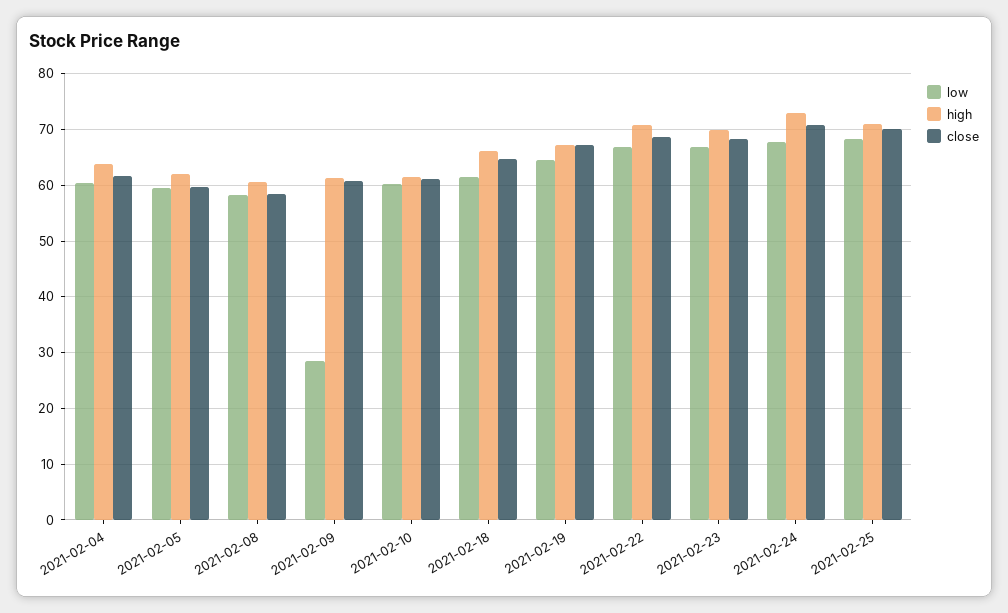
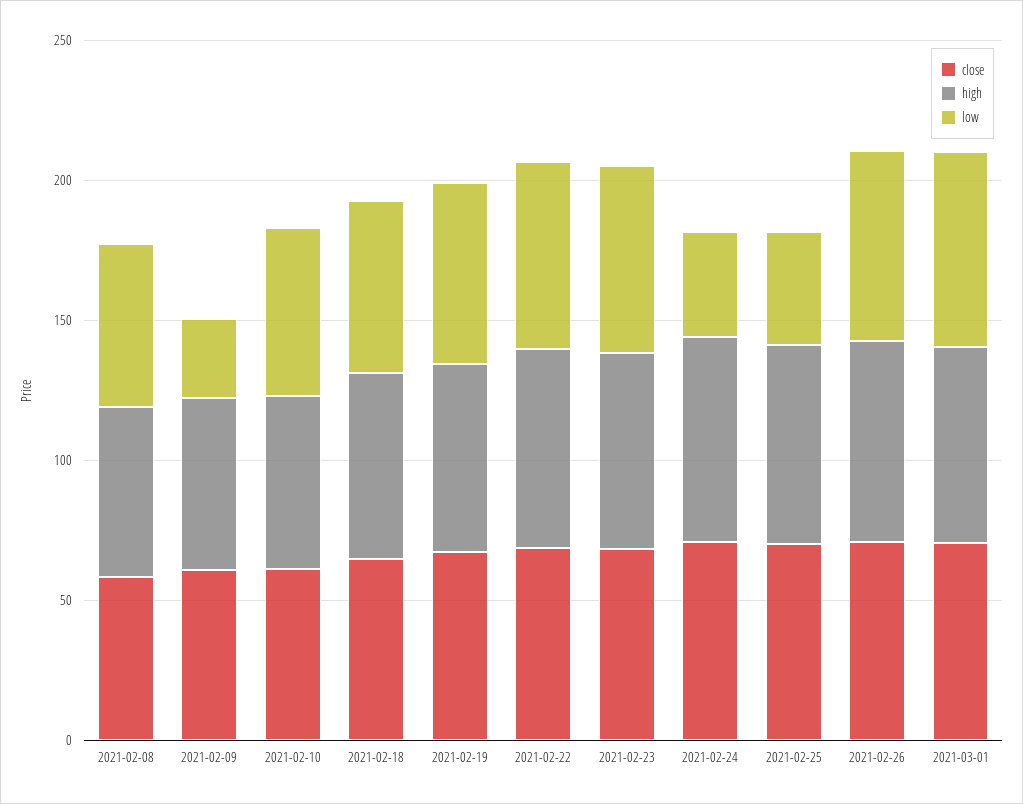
low, 2021-02-04: 60 -> none
high, 2021-02-04: 64 -> none
close, 2021-02-04: 62 -> none
low, 2021-02-05: 60 -> none
high, 2021-02-05: 62 -> none
close, 2021-02-05: 60 -> none
low, 2021-02-24: 68 -> 40
low, 2021-02-25: 68 -> 40
close, 2021-02-26: none -> 70
high, 2021-02-26: none -> 70
low, 2021-02-26: none -> 70
close, 2021-03-01: none -> 70
high, 2021-03-01: none -> 70
low, 2021-03-01: none -> 70

